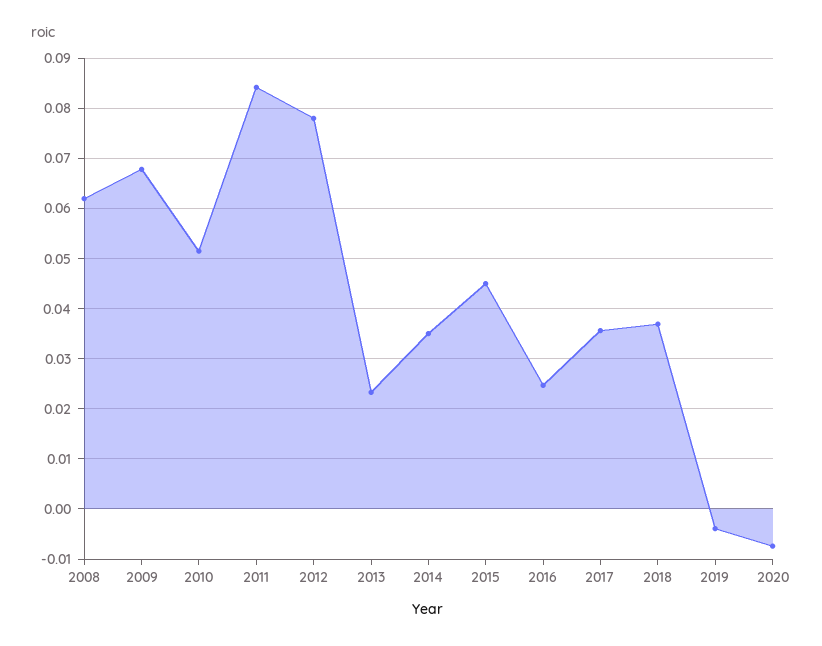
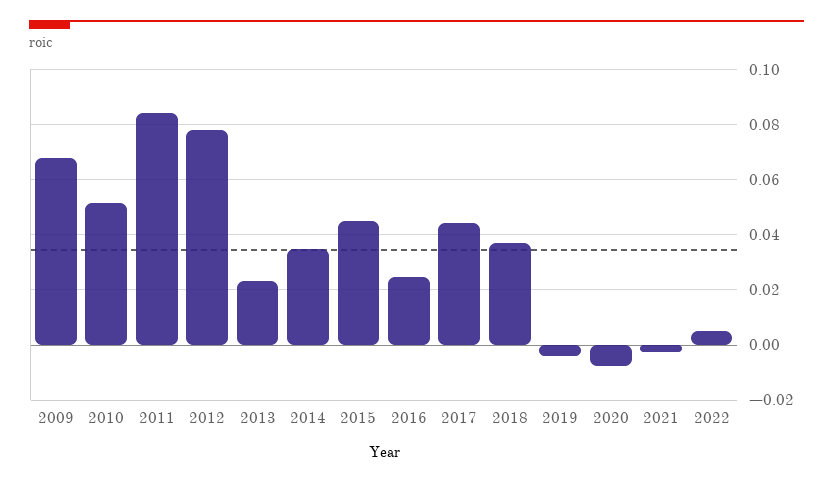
2008: 0.062 -> none
2017: 0.036 -> 0.045
2021: none -> -0.0025
2022: none -> 0.005

